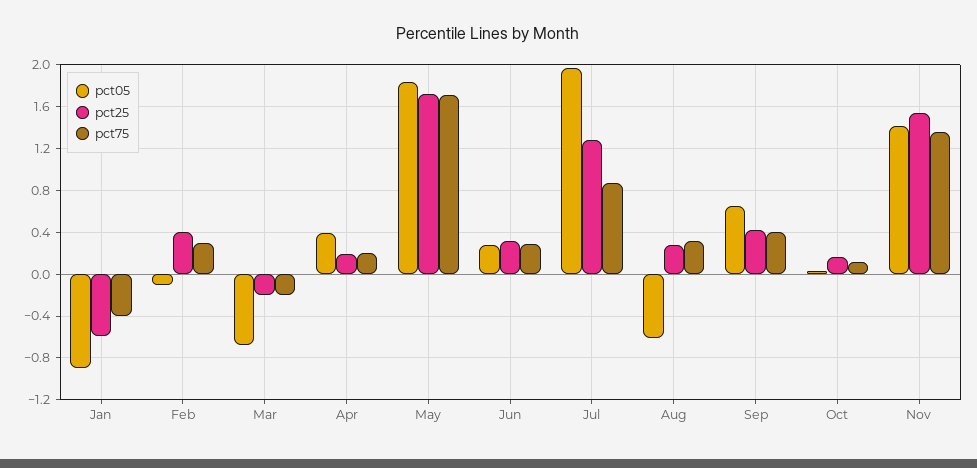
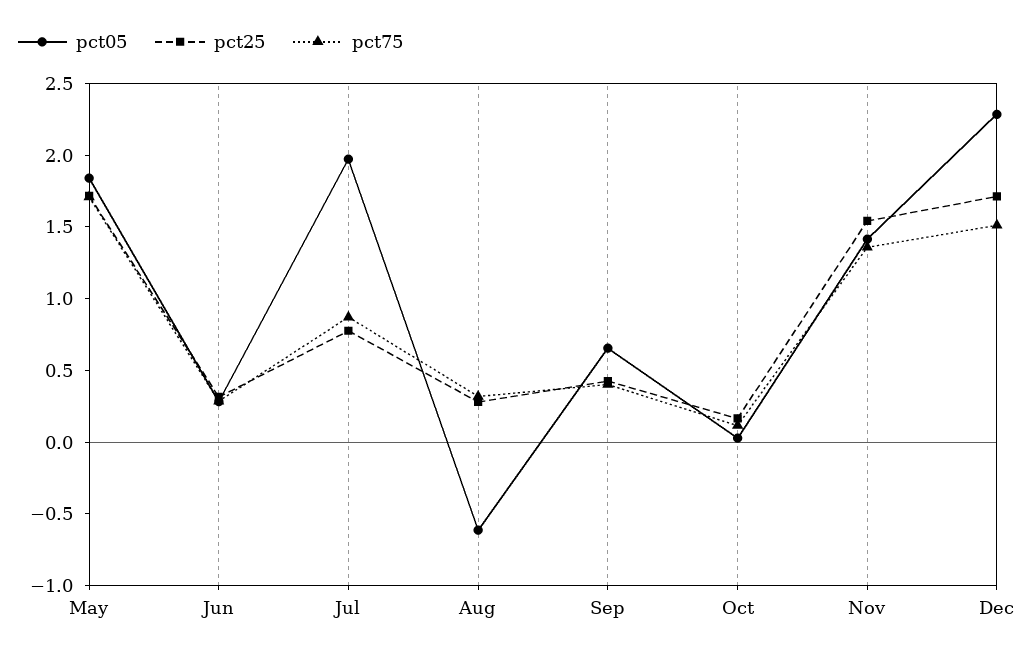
pct05, Jan: -0.9 -> none
pct25, Jan: -0.6 -> none
pct75, Jan: -0.4 -> none
pct05, Feb: -0.1 -> none
pct25, Feb: 0.4 -> none
pct75, Feb: 0.3 -> none
pct05, Mar: -0.7 -> none
pct25, Mar: -0.2 -> none
pct75, Mar: -0.2 -> none
pct05, Apr: 0.4 -> none
pct25, Apr: 0.2 -> none
pct75, Apr: 0.2 -> none
pct25, Jul: 1.3 -> 0.8
pct05, Dec: none -> 2.3
pct25, Dec: none -> 1.7
pct75, Dec: none -> 1.5

